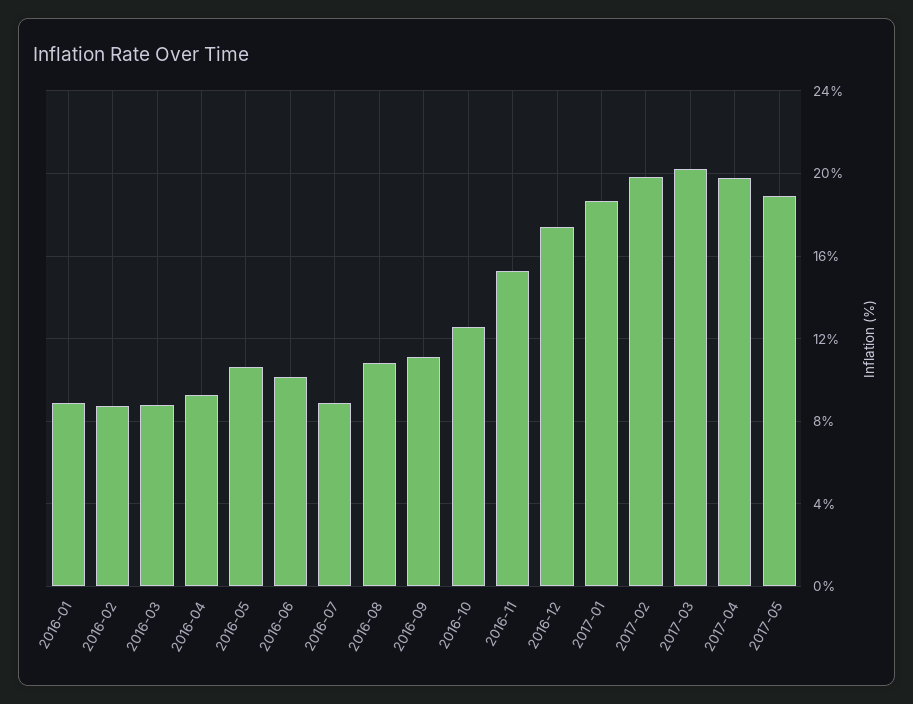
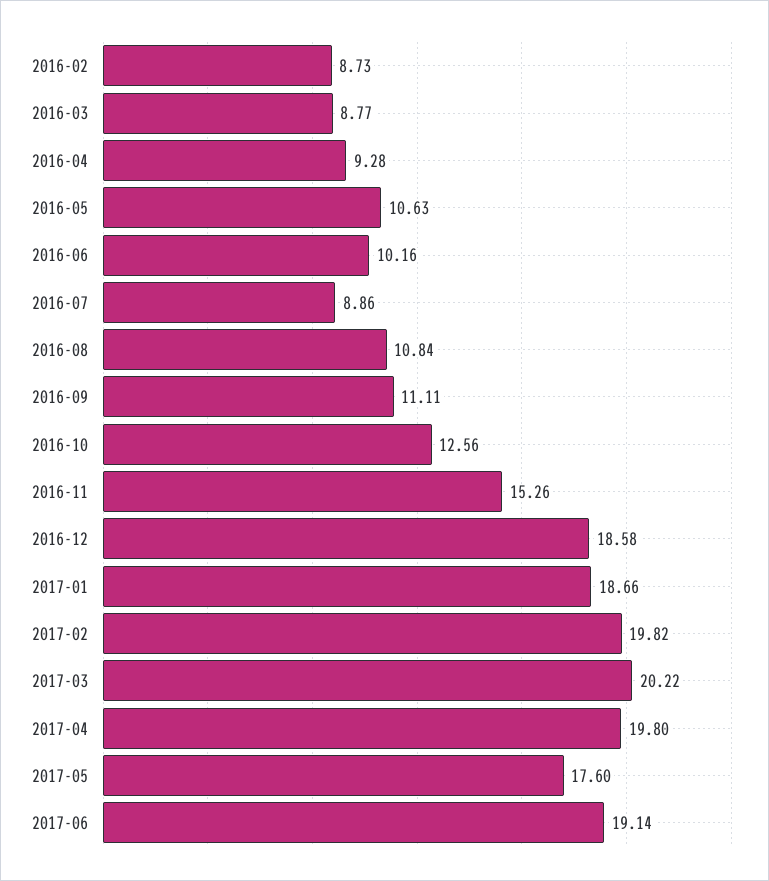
2016-01: 9 -> none
2016-12: 17.5 -> 18.58
2017-05: 19 -> 17.6
2017-06: none -> 19.14

